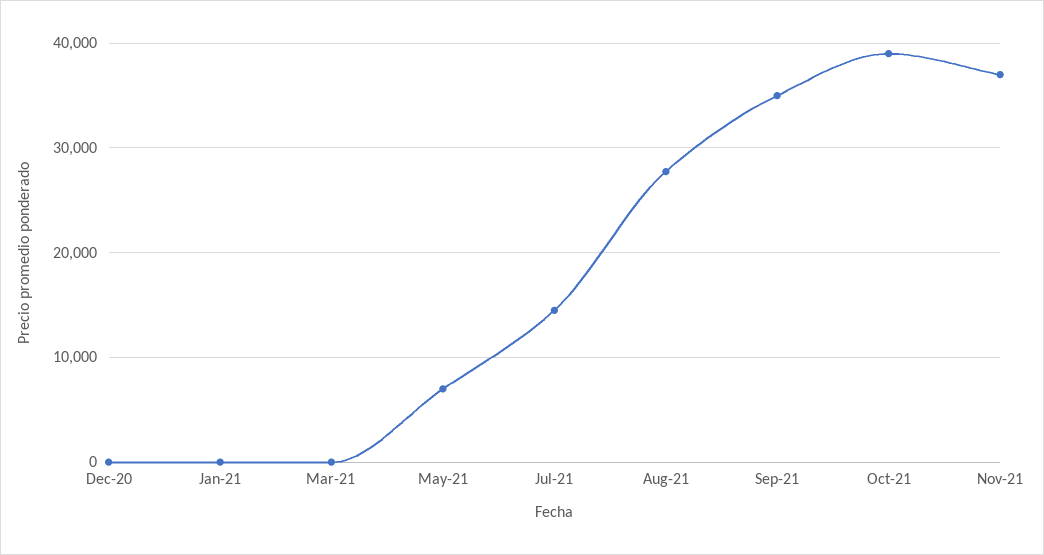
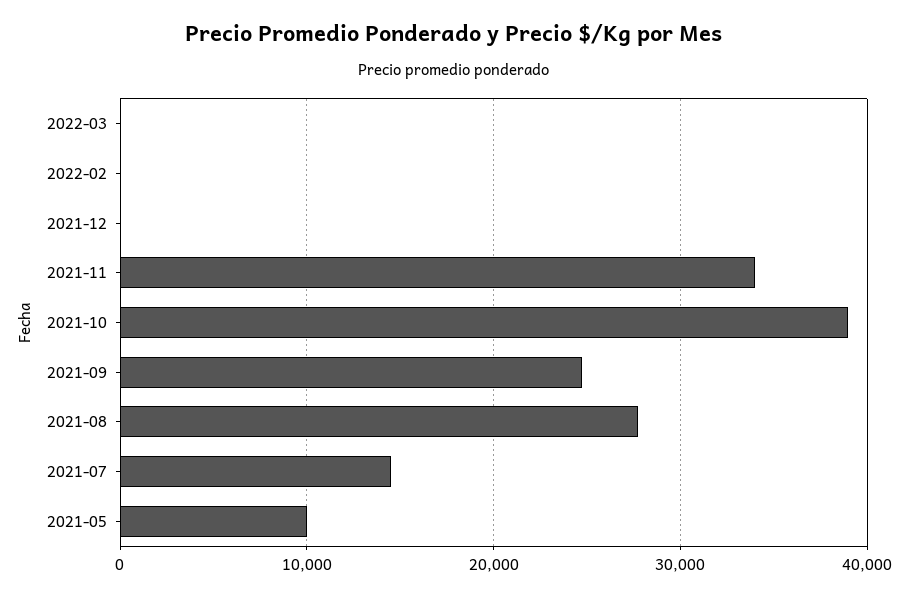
Dec-20: 0 -> none
Jan-21: 0 -> none
Mar-21: 0 -> none
May-21: 7000 -> 10000
Sep-21: 35000 -> 25000
Nov-21: 37000 -> 34000
2022-03: none -> 0
2022-02: none -> 0
2021-12: none -> 0

